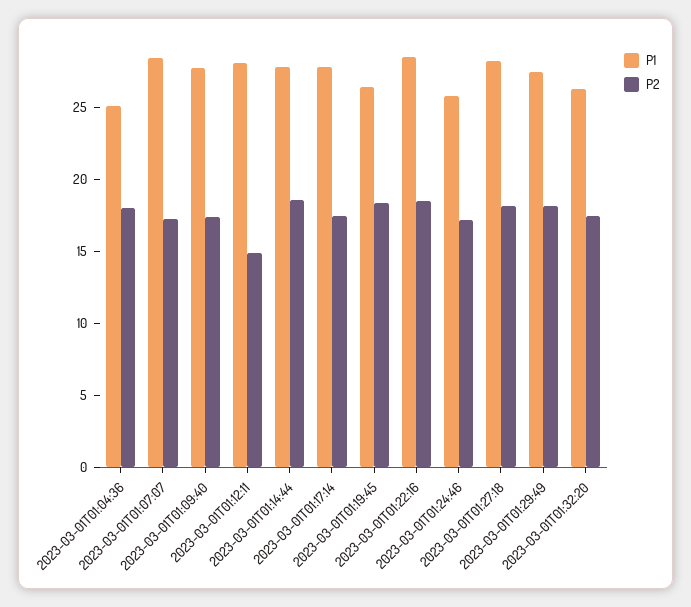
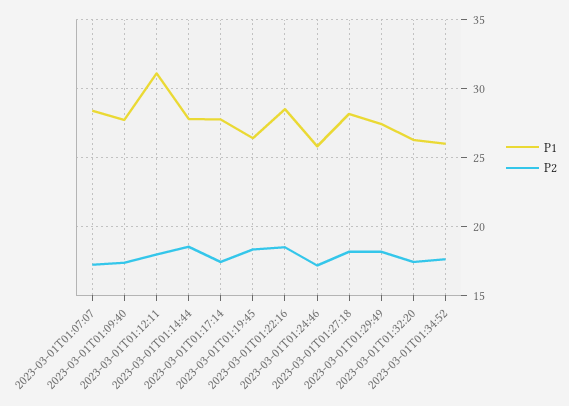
P1, 2023-03-01T01:04:36: 25 -> none
P2, 2023-03-01T01:04:36: 18 -> none
P1, 2023-03-01T01:12:11: 28 -> 31
P2, 2023-03-01T01:12:11: 15 -> 18
P1, 2023-03-01T01:34:52: none -> 26
P2, 2023-03-01T01:34:52: none -> 17.5

